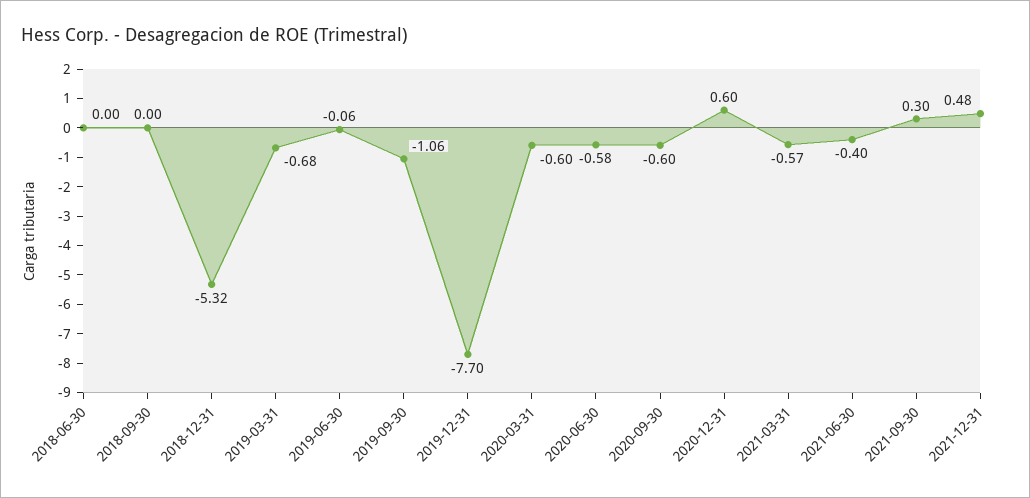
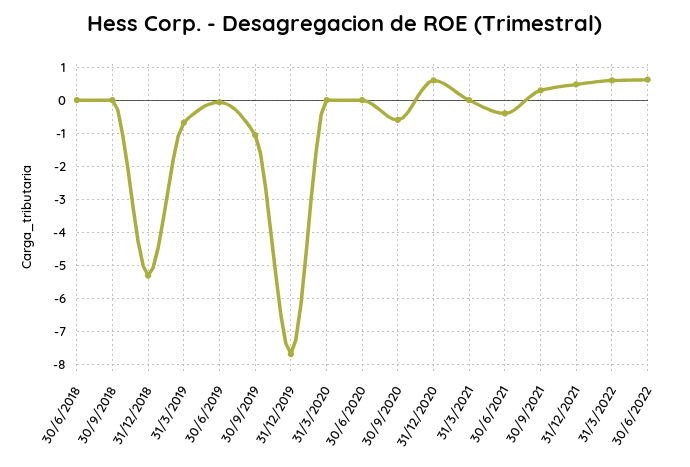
2020-03-31: -0.6 -> 0
2020-06-30: -0.58 -> 0
2021-03-31: -0.57 -> 0
31/3/2022: none -> 0.6
30/6/2022: none -> 0.6

